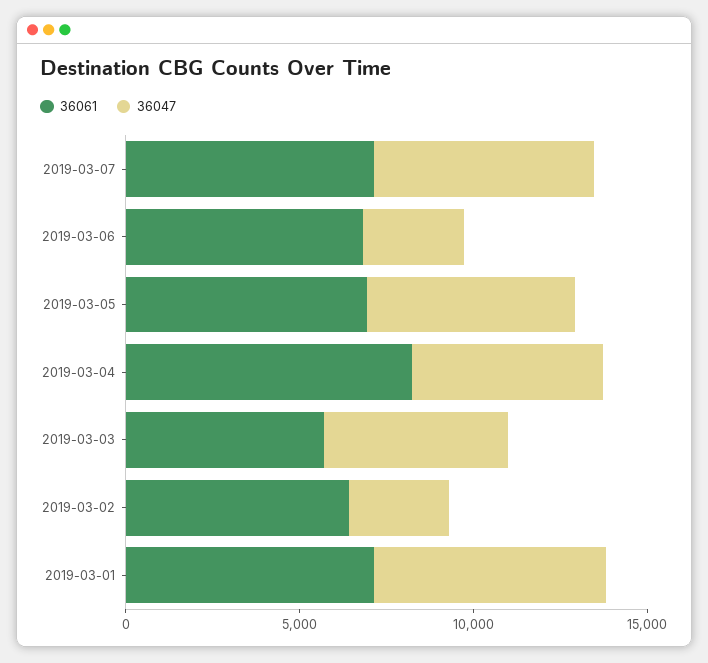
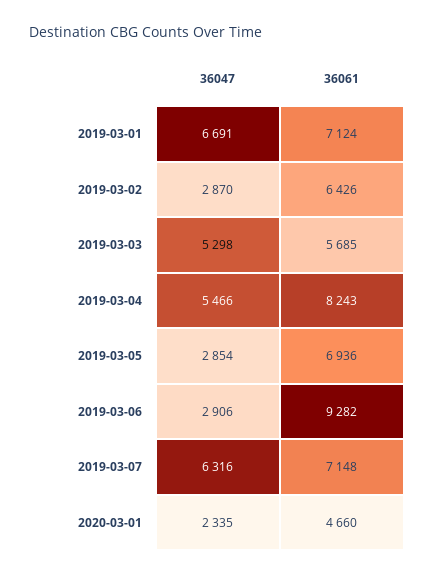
36061, 2019-03-06: 7000 -> 9282
36047, 2019-03-05: 6000 -> 2854
36047, 2020-03-01: none -> 2335
36061, 2020-03-01: none -> 4660

